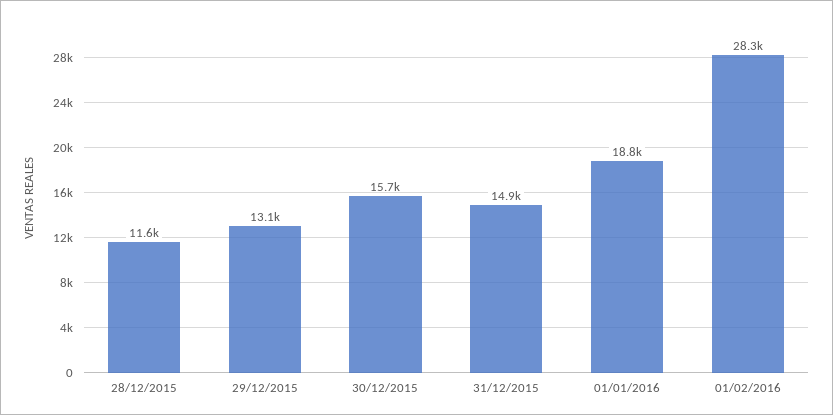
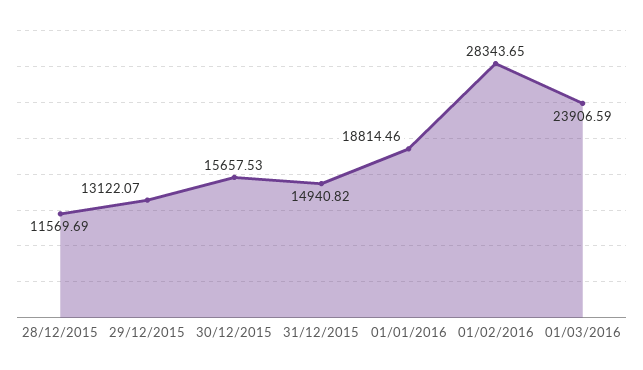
01/03/2016: none -> 23906.59

